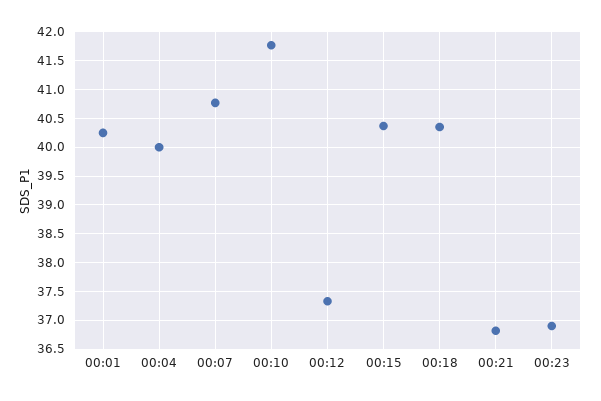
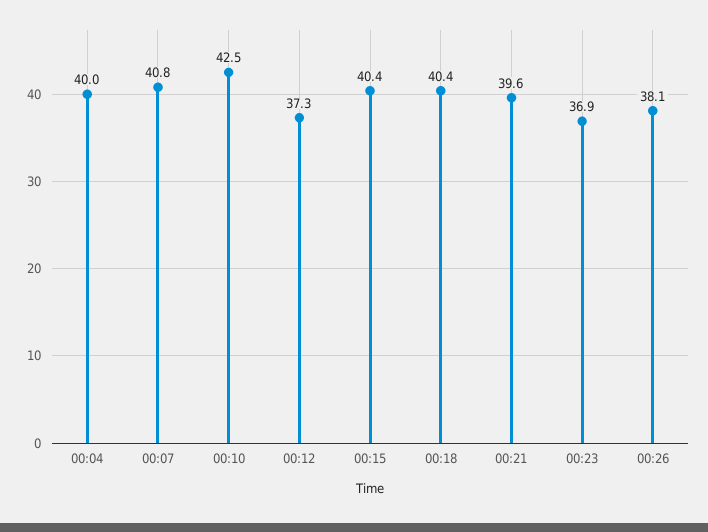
00:01: 40.25 -> none
00:10: 41.75 -> 42.5
00:21: 36.75 -> 39.6
00:26: none -> 38.1

